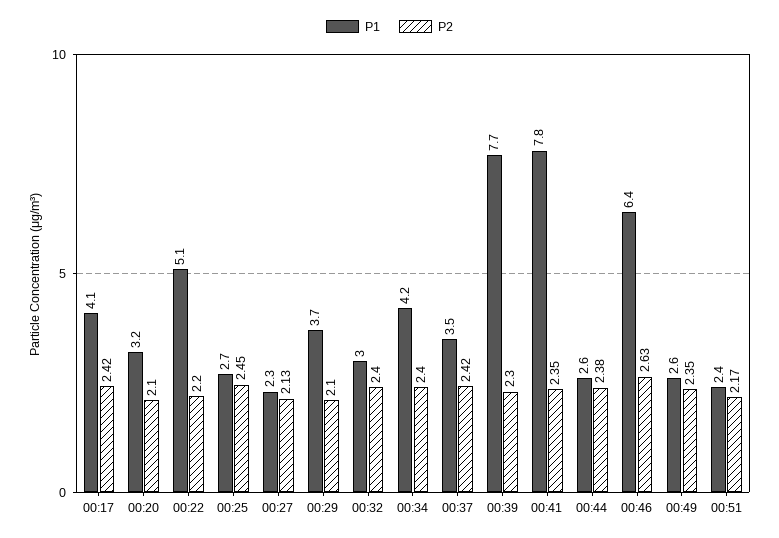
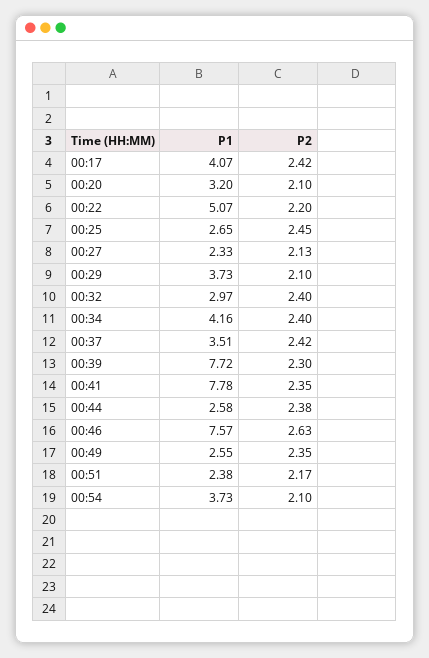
P1, 00:46: 6.4 -> 7.57
P1, 00:54: none -> 3.73
P2, 00:54: none -> 2.1

